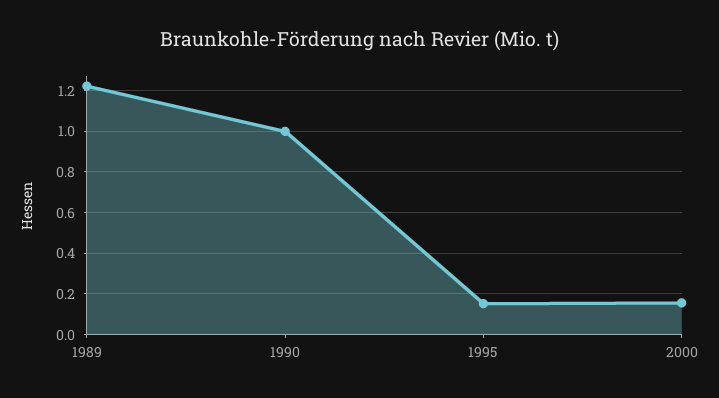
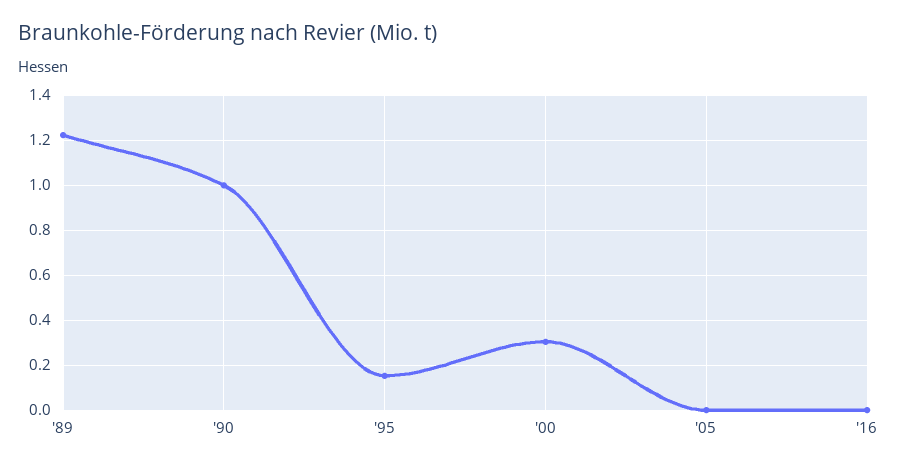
2000: 0.15 -> 0.3
'05: none -> 0
'16: none -> 0

